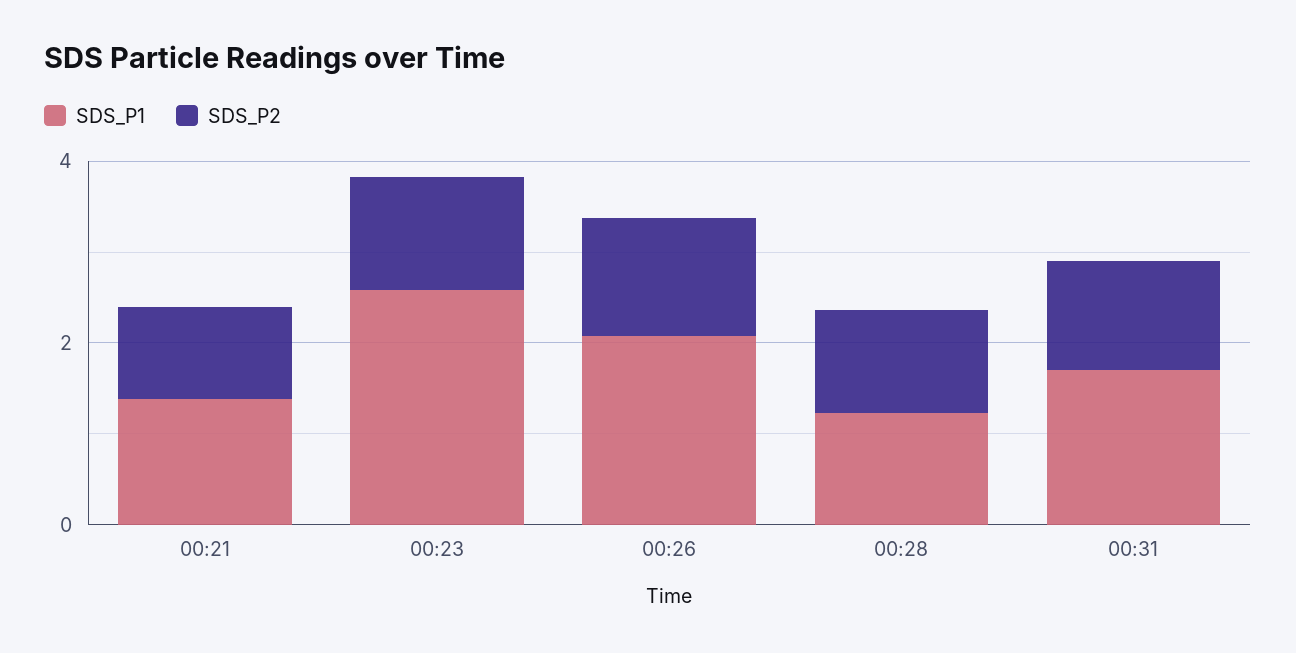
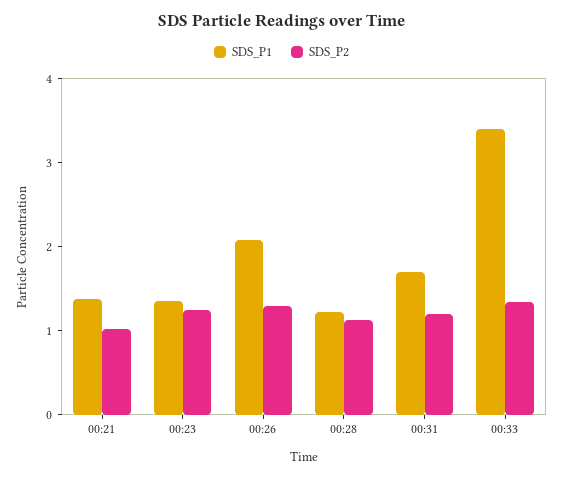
SDS_P1, 00:23: 2.5 -> 1.4
SDS_P1, 00:33: none -> 3.4
SDS_P2, 00:33: none -> 1.4

